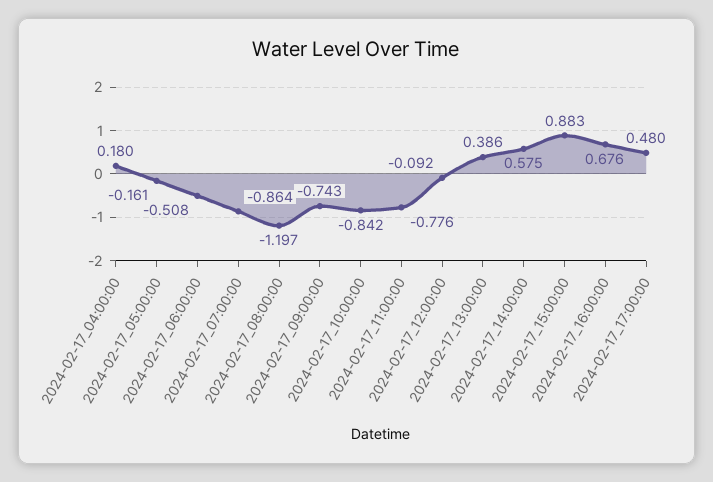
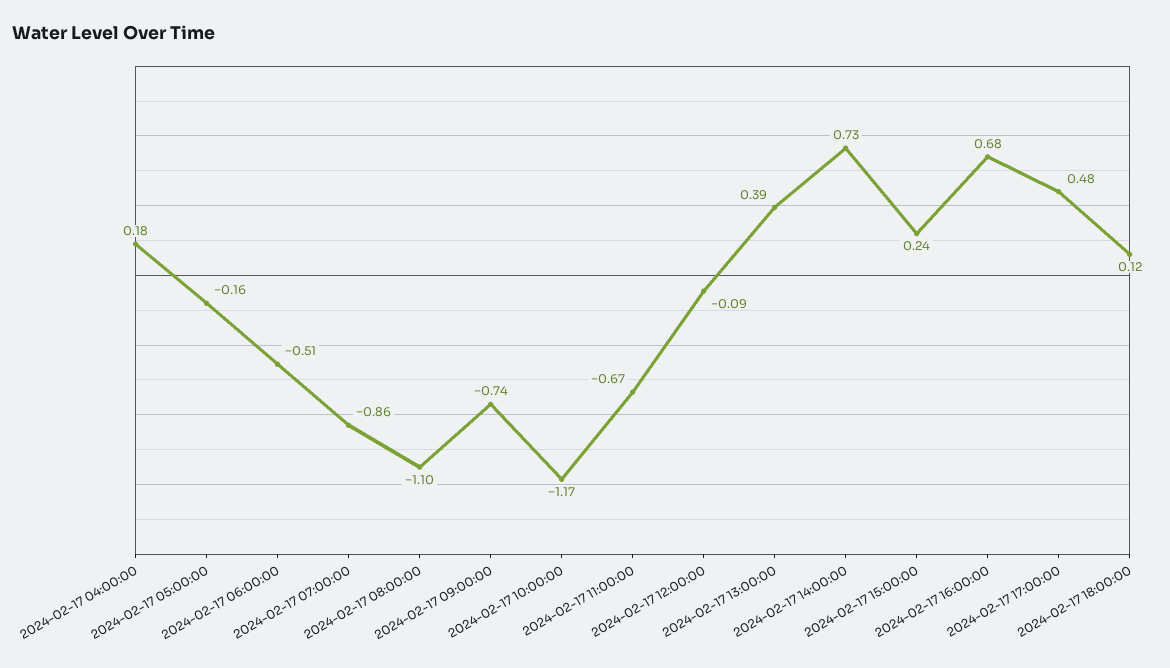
2024-02-17_08:00:00: -1.197 -> -1.1
2024-02-17_10:00:00: -0.842 -> -1.17
2024-02-17_11:00:00: -0.776 -> -0.67
2024-02-17_14:00:00: 0.575 -> 0.73
2024-02-17_15:00:00: 0.883 -> 0.24
2024-02-17 18:00:00: none -> 0.12

